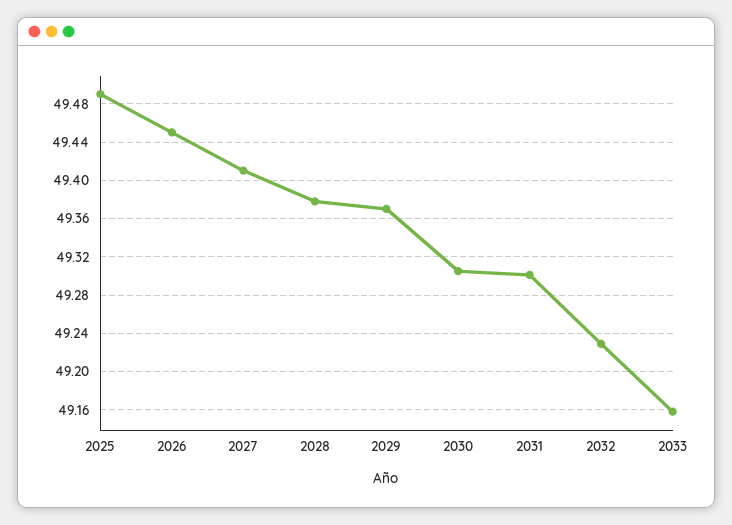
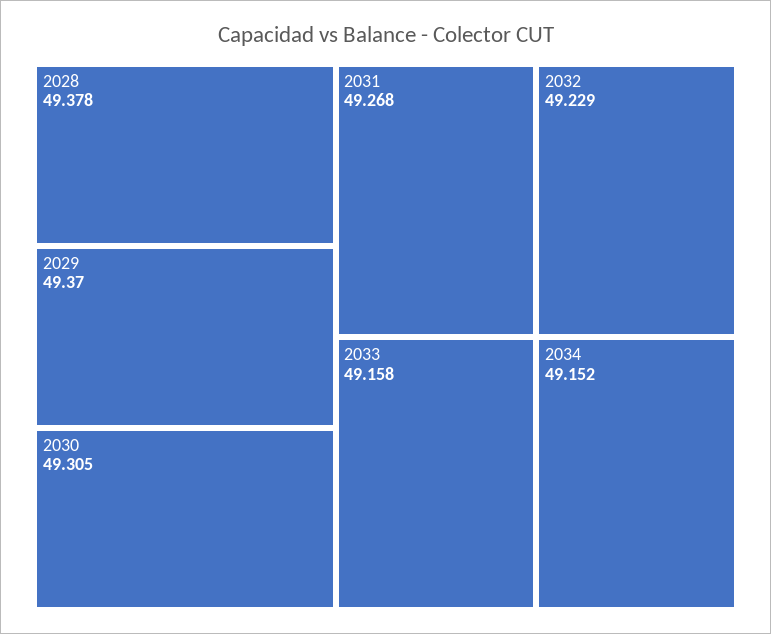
2025: 49.49 -> none
2026: 49.45 -> none
2027: 49.41 -> none
2031: 49.3 -> 49.268
2034: none -> 49.152

